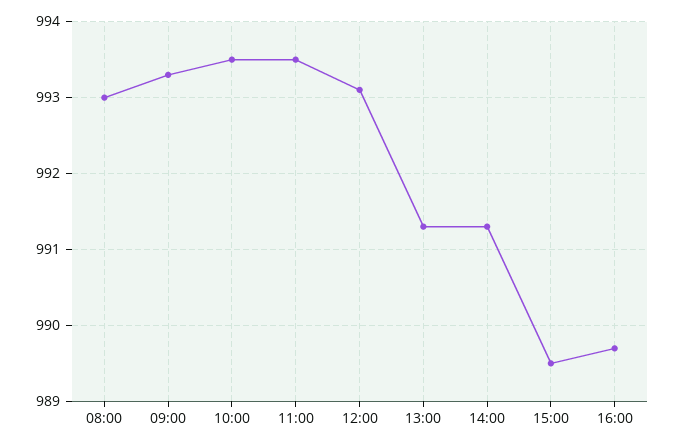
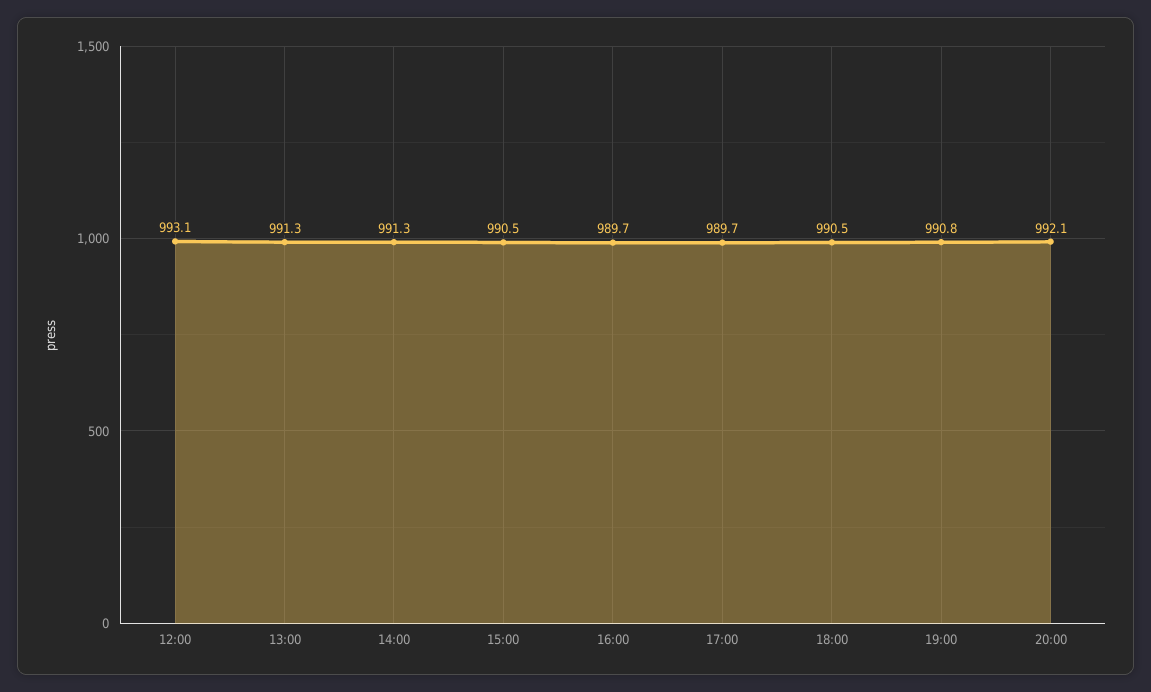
08:00: 993 -> none
09:00: 993.3 -> none
10:00: 993.5 -> none
11:00: 993.5 -> none
15:00: 989.5 -> 990.5
17:00: none -> 989.7
18:00: none -> 990.5
19:00: none -> 990.8
20:00: none -> 992.1

